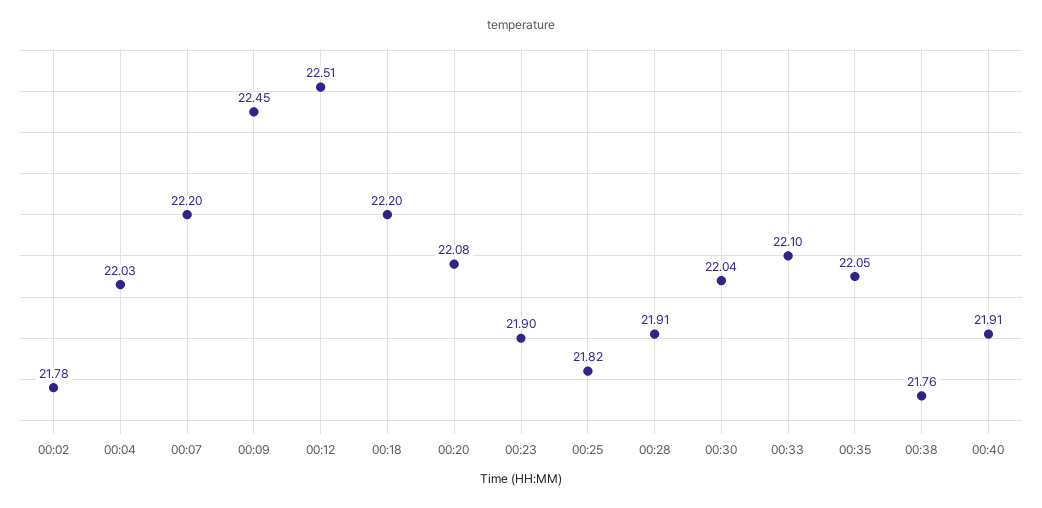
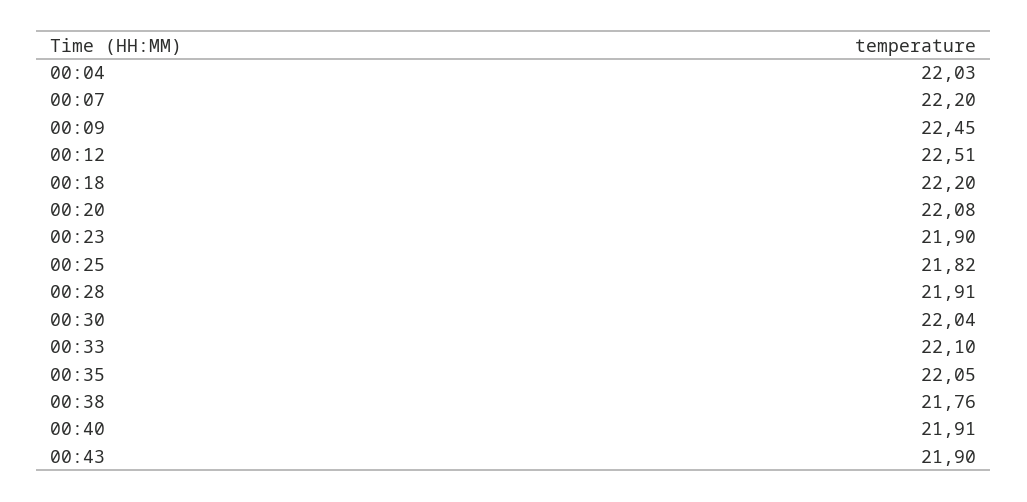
00:02: 21.78 -> none
00:43: none -> 21.9

